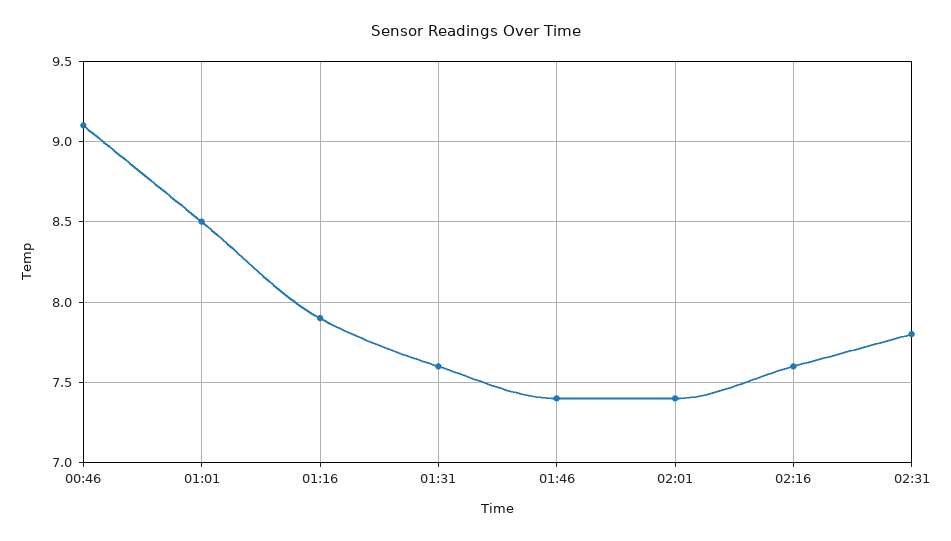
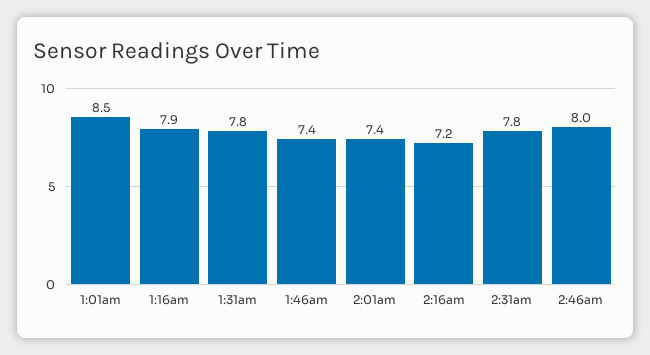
00:46: 9.1 -> none
01:31: 7.6 -> 7.8
02:16: 7.6 -> 7.2
2:46am: none -> 8

